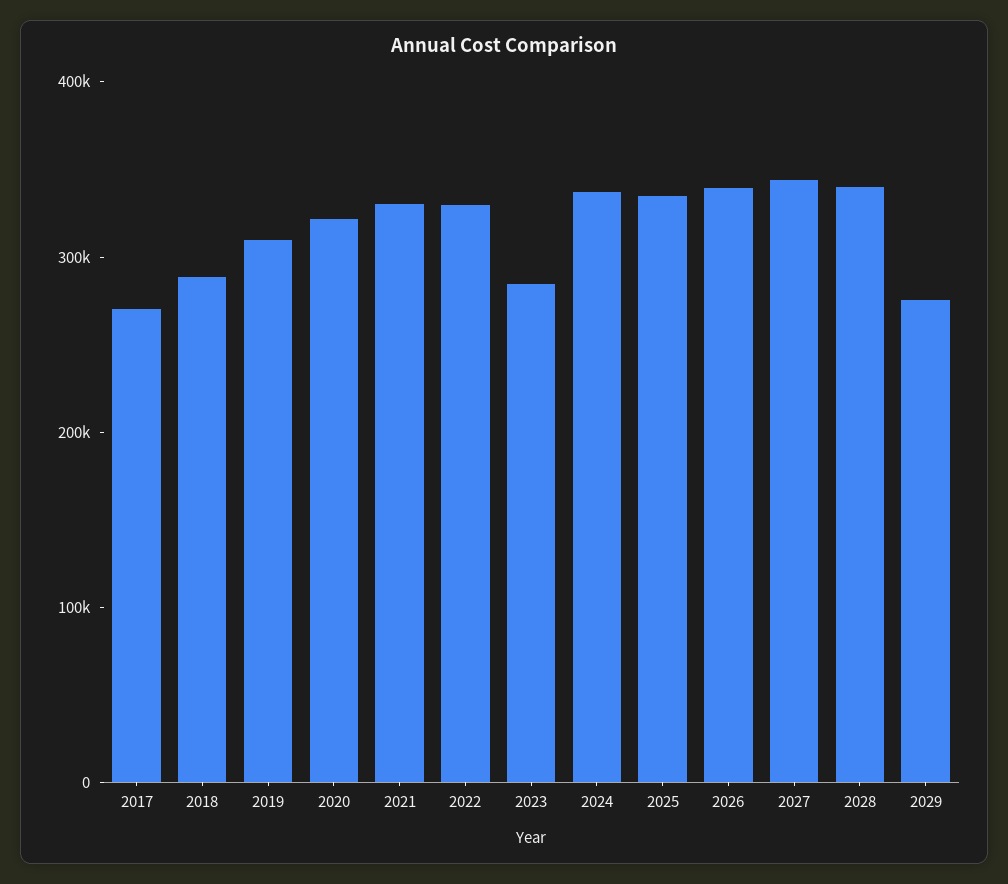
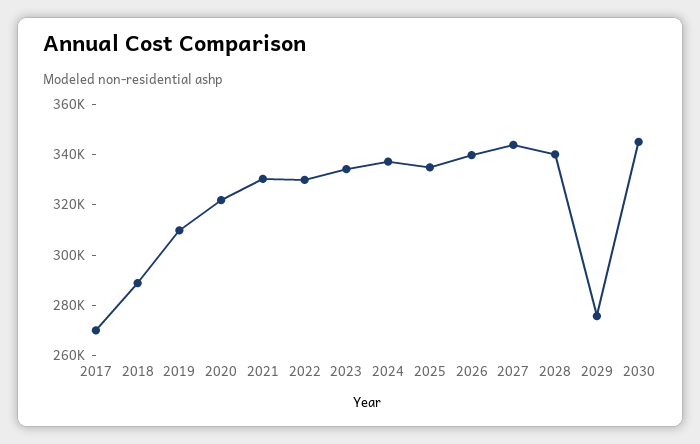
2023: 280000 -> 335000
2030: none -> 345000

